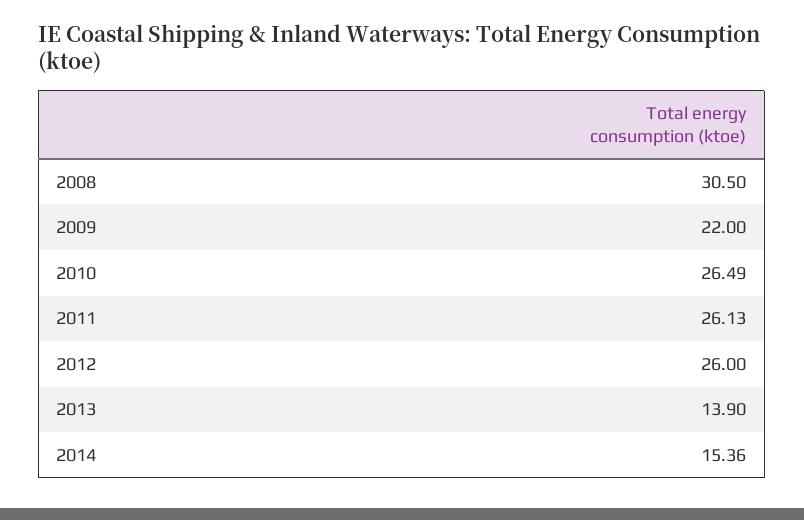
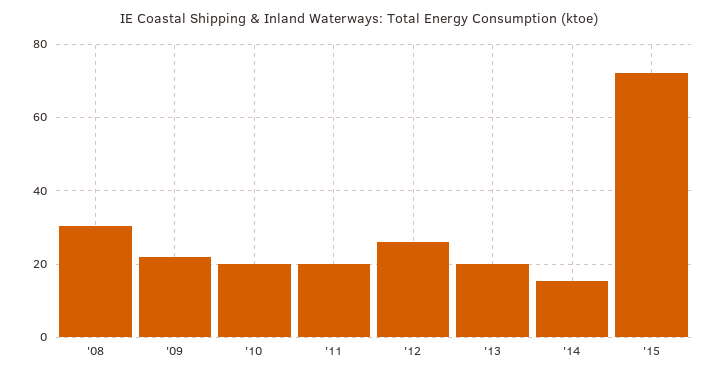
2010: 26.49 -> 20
2011: 26.13 -> 20
2013: 13.9 -> 20
'15: none -> 72

